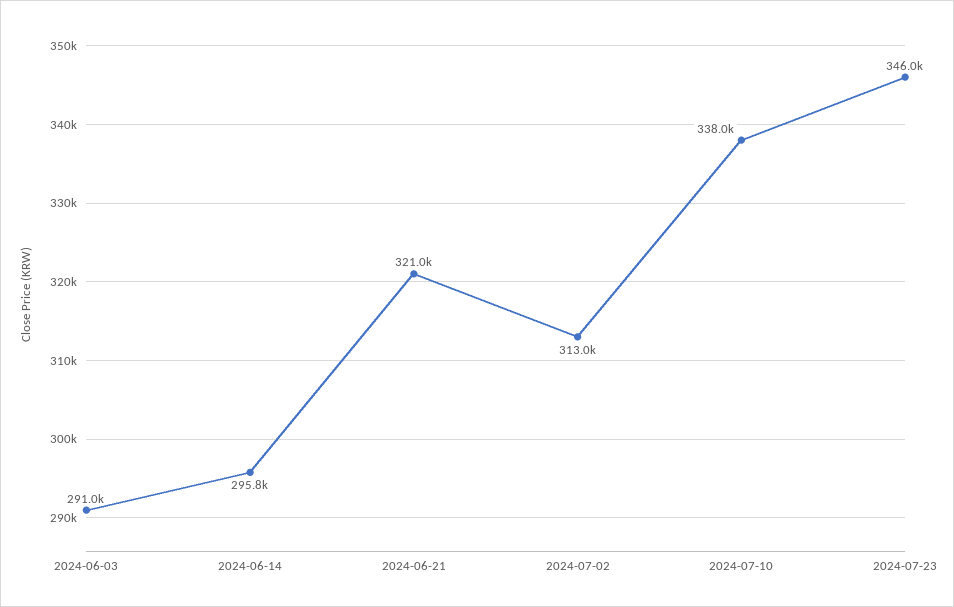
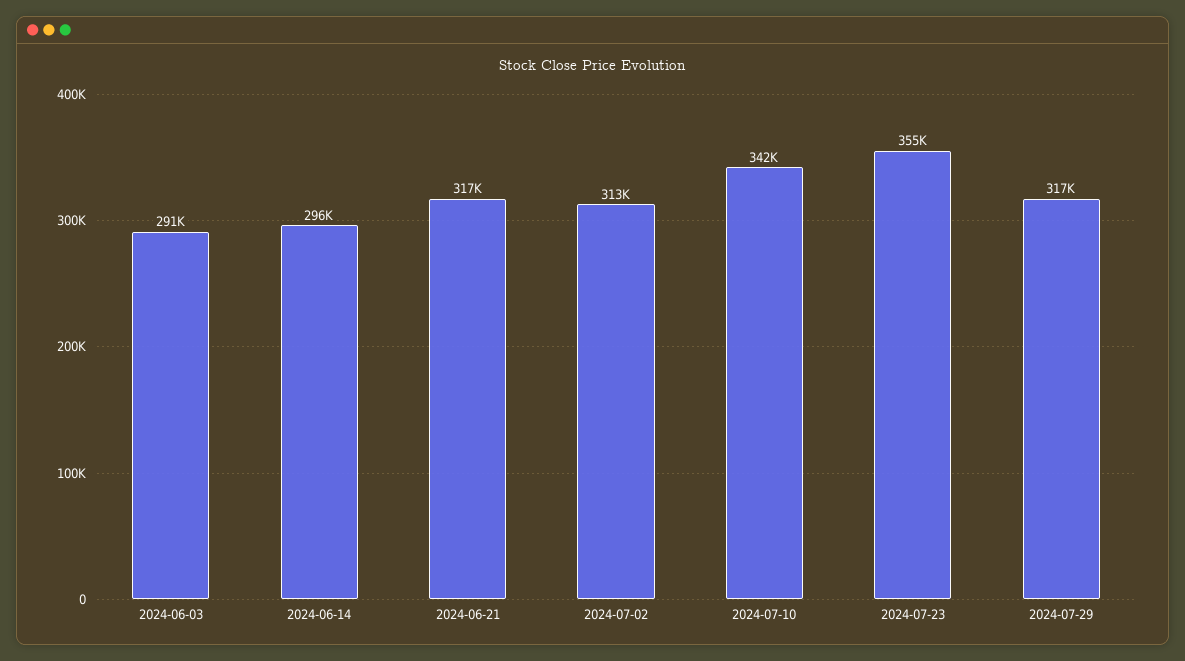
2024-06-21: 321000 -> 317000
2024-07-10: 338000 -> 342000
2024-07-23: 346000 -> 355000
2024-07-29: none -> 317000

